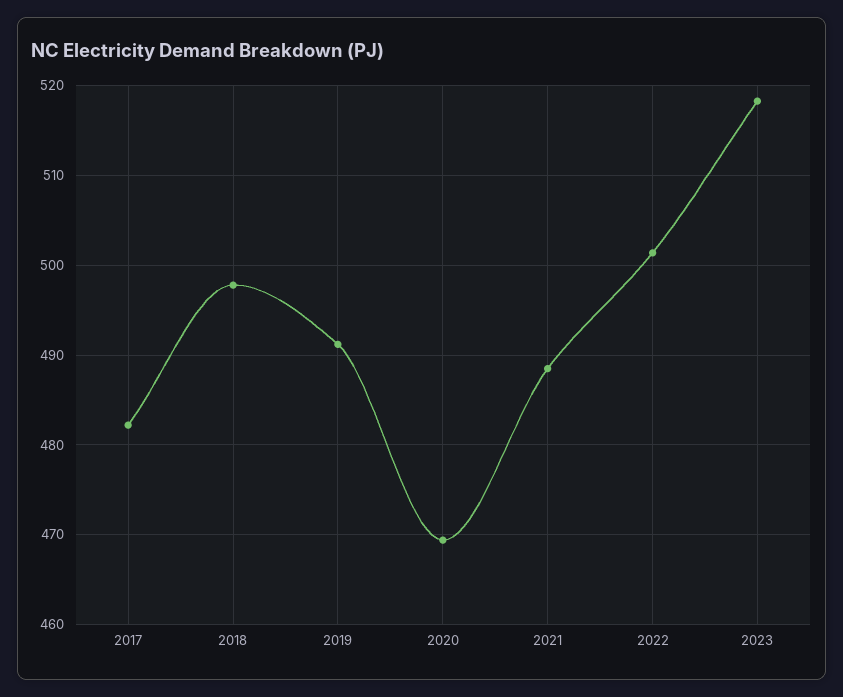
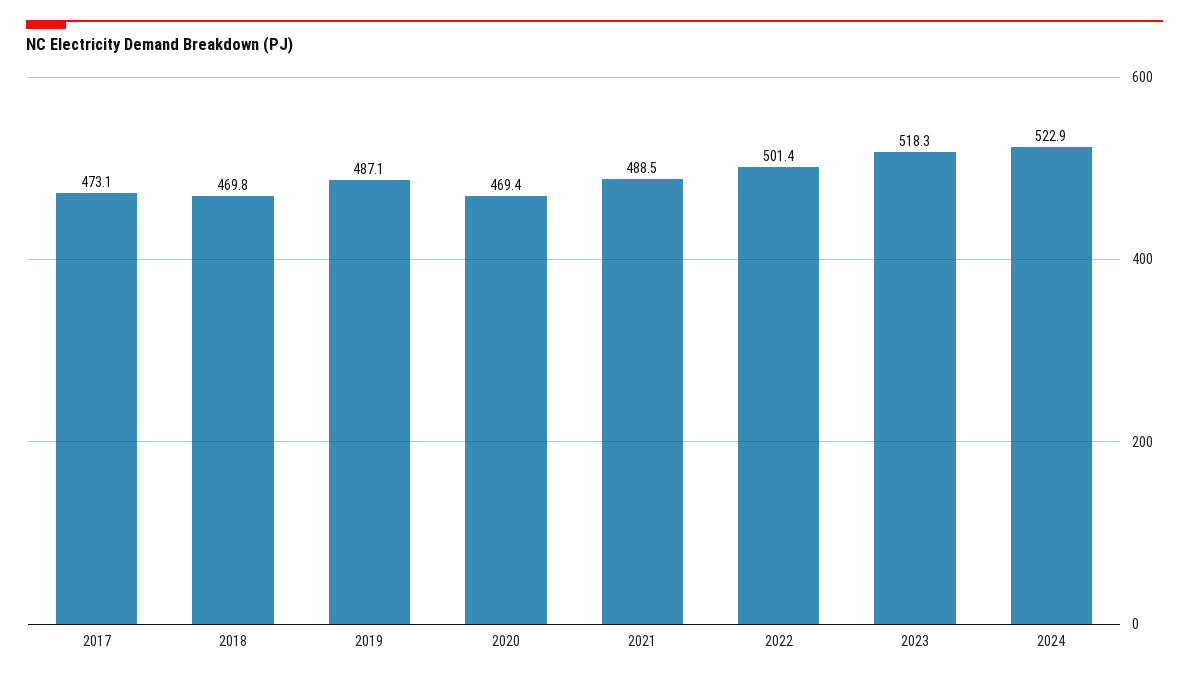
2017: 482 -> 473.1
2018: 498 -> 469.8
2019: 491 -> 487.1
2024: none -> 522.9

